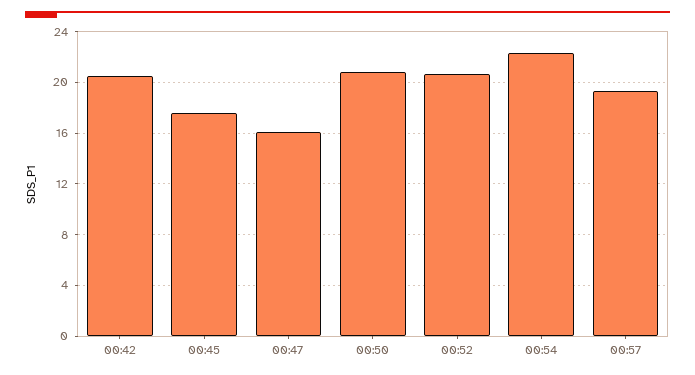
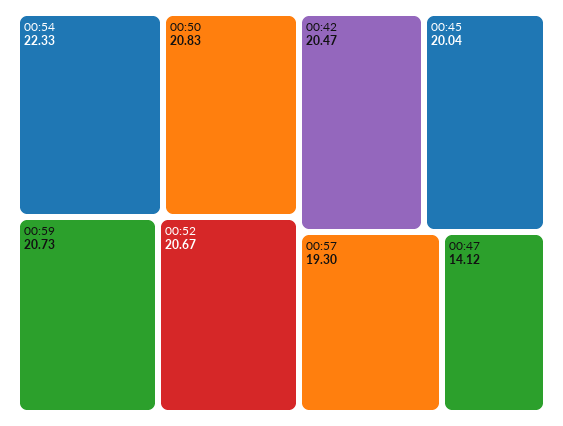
00:45: 17.5 -> 20.04
00:47: 16 -> 14.12
00:59: none -> 20.73

